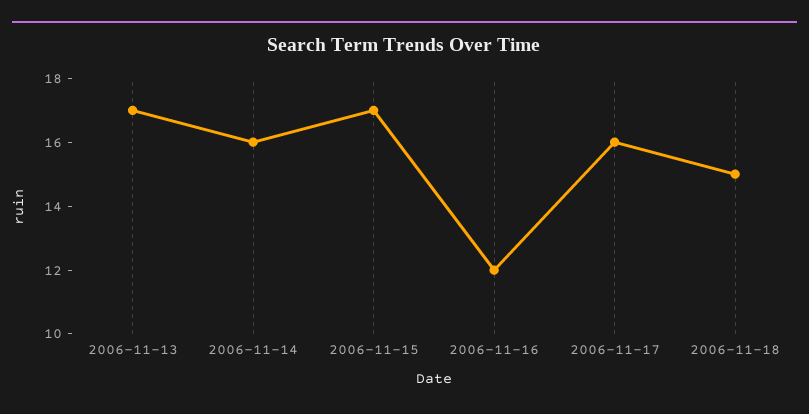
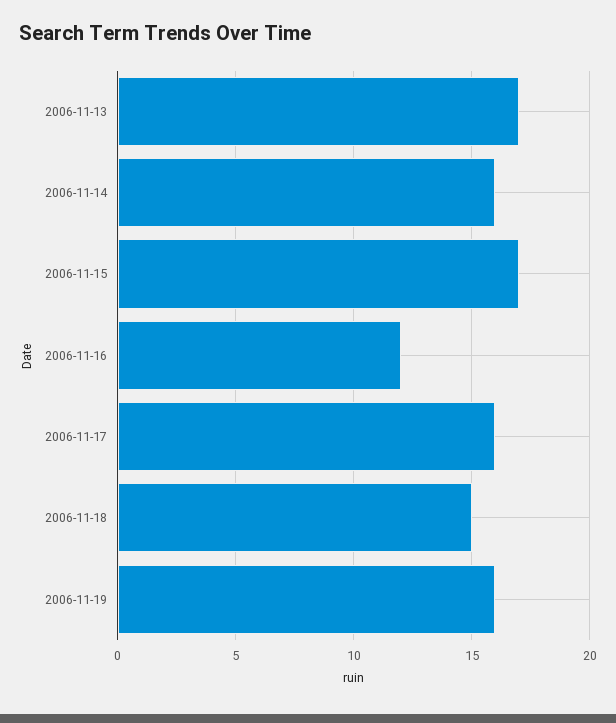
2006-11-19: none -> 16

